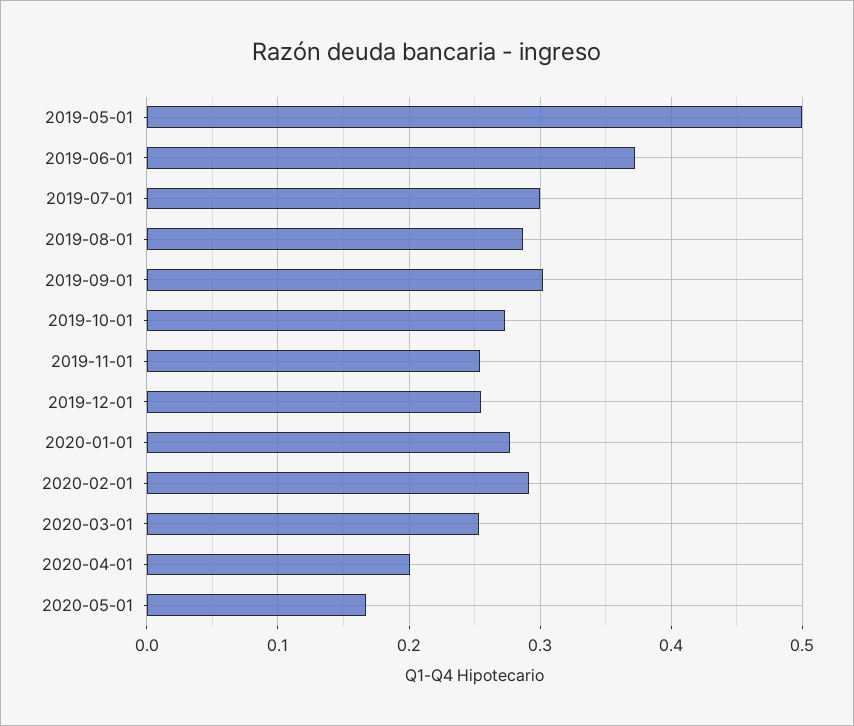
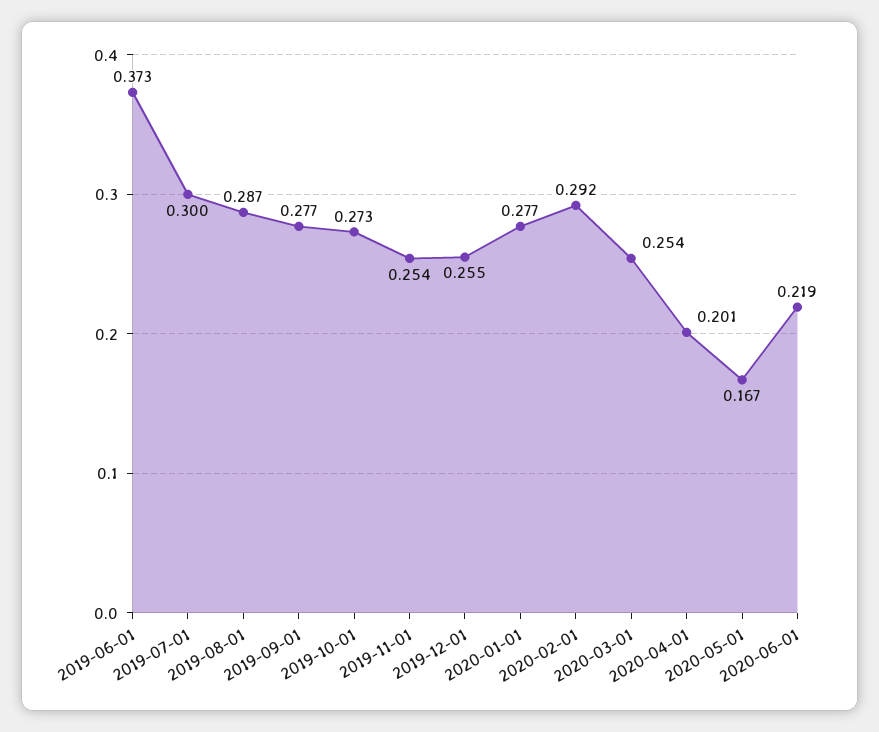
2019-05-01: 0.5 -> none
2019-09-01: 0.3 -> 0.277
2020-06-01: none -> 0.219

